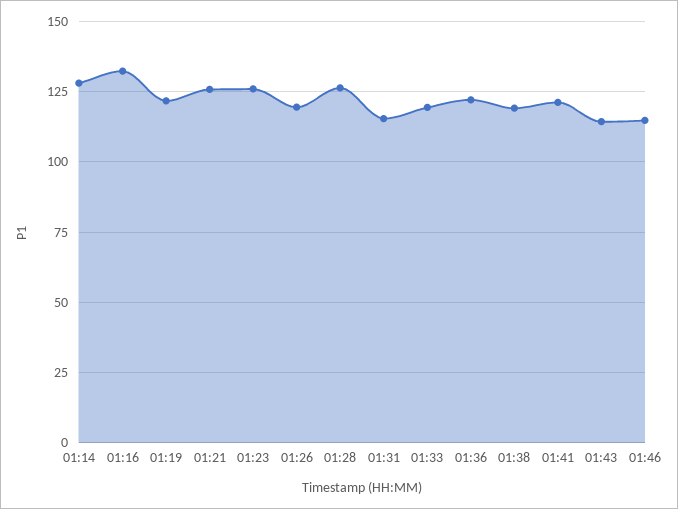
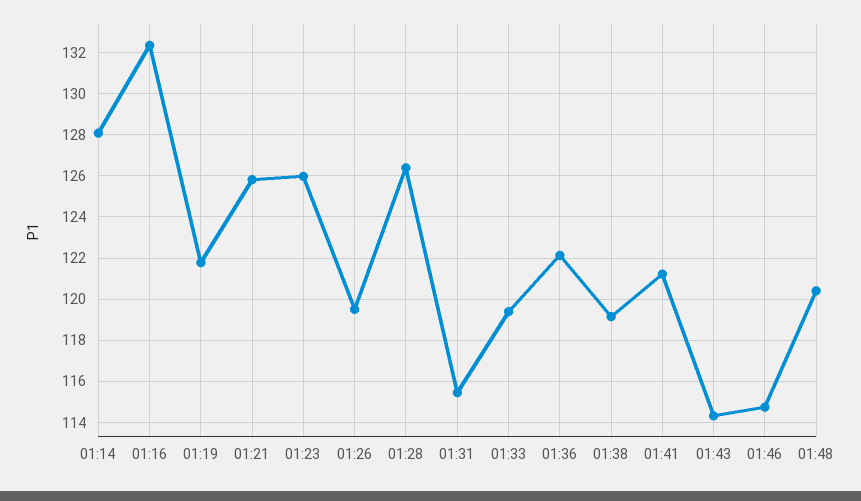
01:48: none -> 120.5

